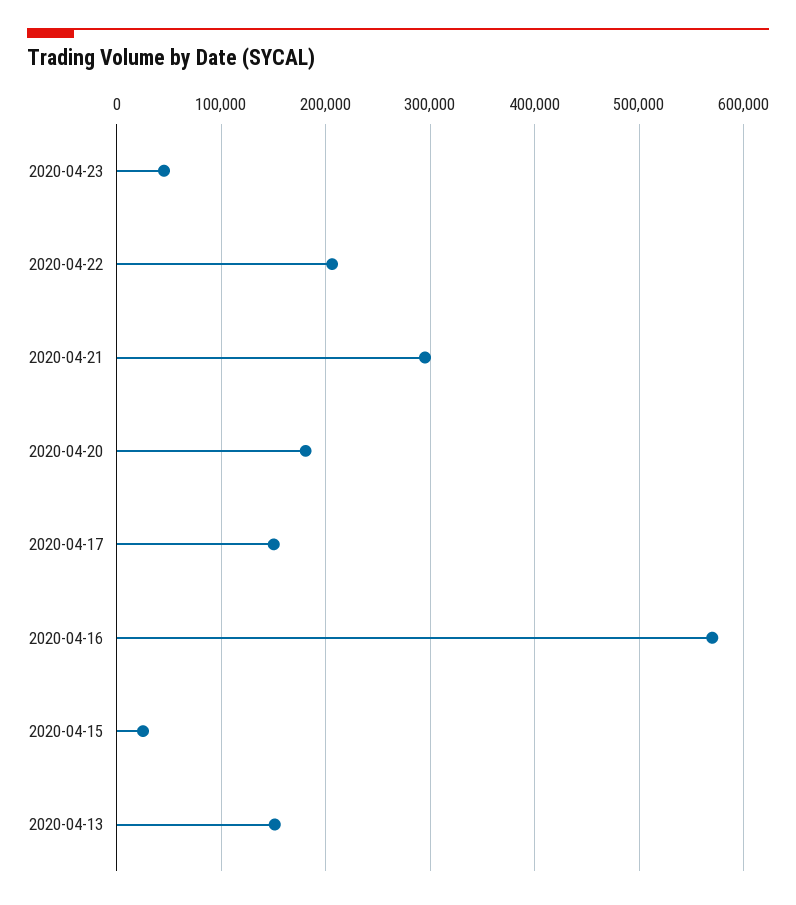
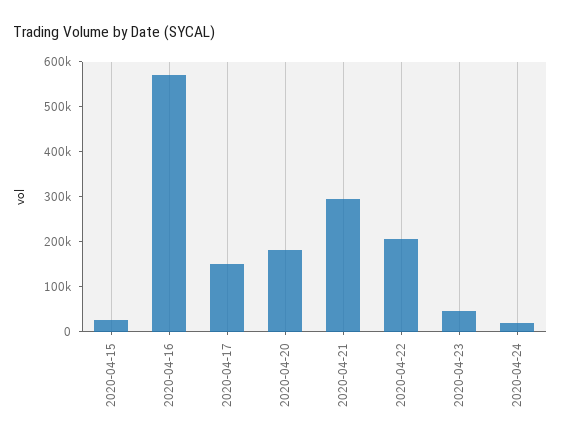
2020-04-13: 150000 -> none
2020-04-24: none -> 20000

